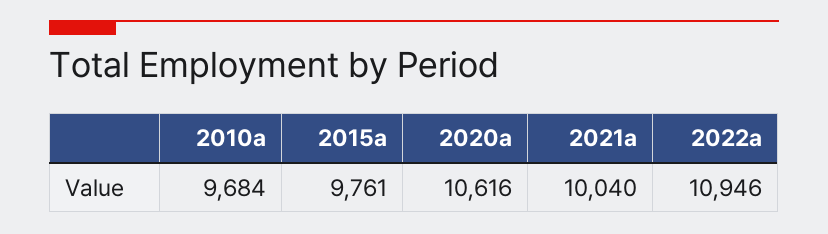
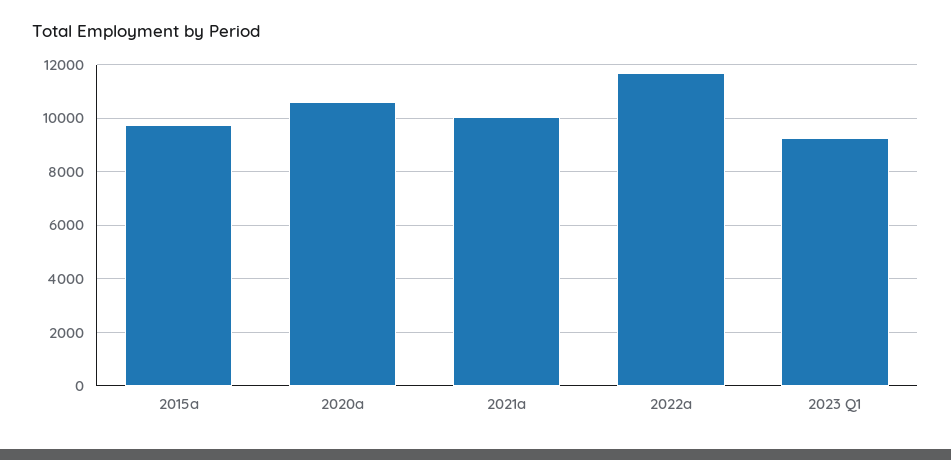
2010a: 9684 -> none
2022a: 10946 -> 11750
2023 Q1: none -> 9250

